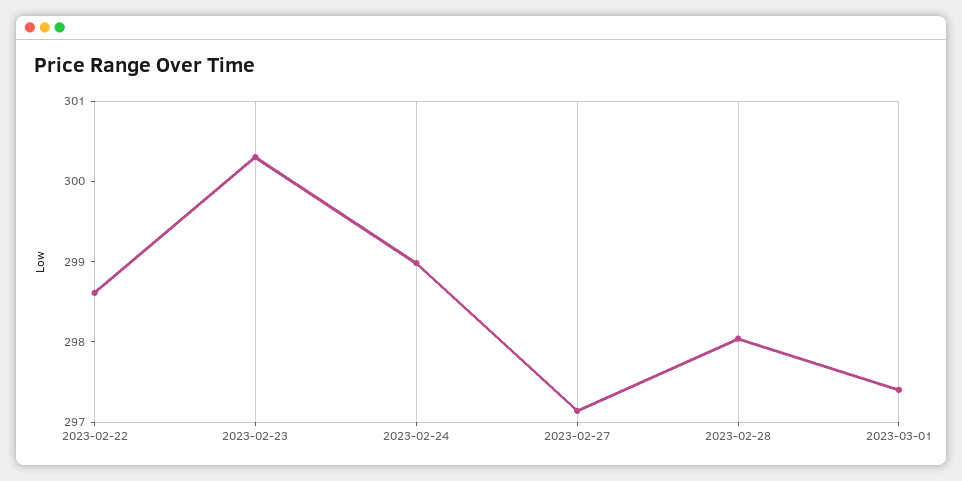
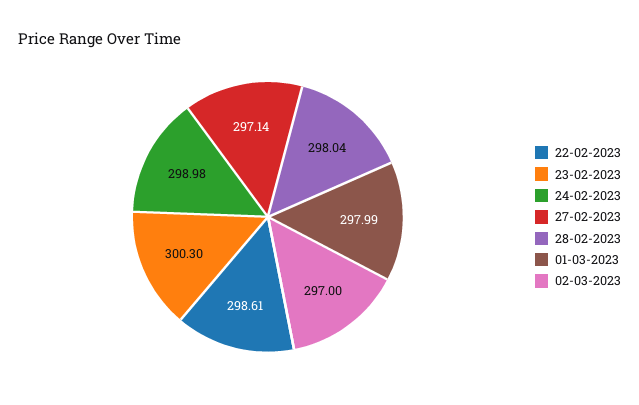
2023-03-01: 297.4 -> 297.99
02-03-2023: none -> 297

